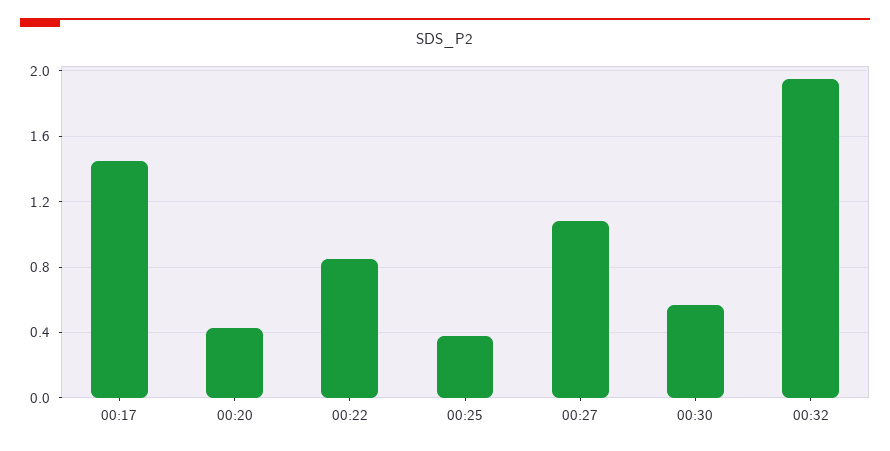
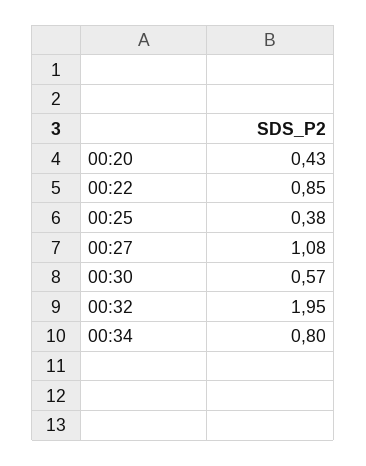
00:17: 1.45 -> none
00:34: none -> 0.8

